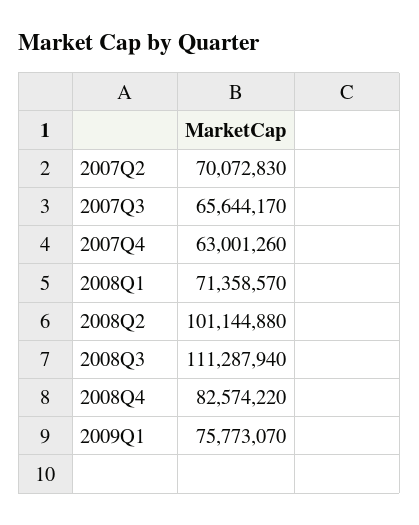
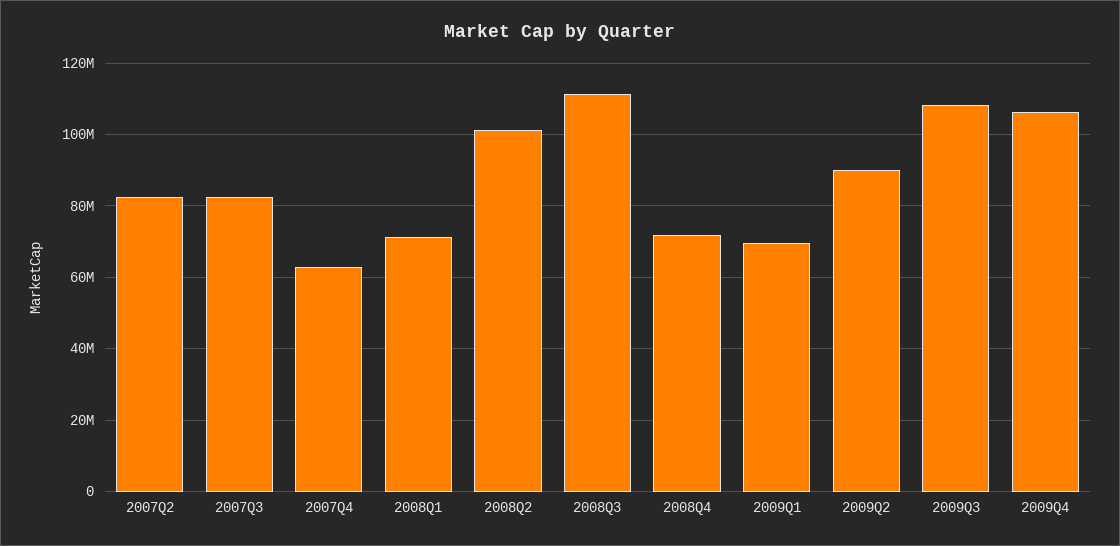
2007Q2: 70072830 -> 82000000
2007Q3: 65644170 -> 82000000
2008Q4: 82574220 -> 72000000
2009Q1: 75773070 -> 70000000
2009Q2: none -> 90000000
2009Q3: none -> 108000000
2009Q4: none -> 106000000

